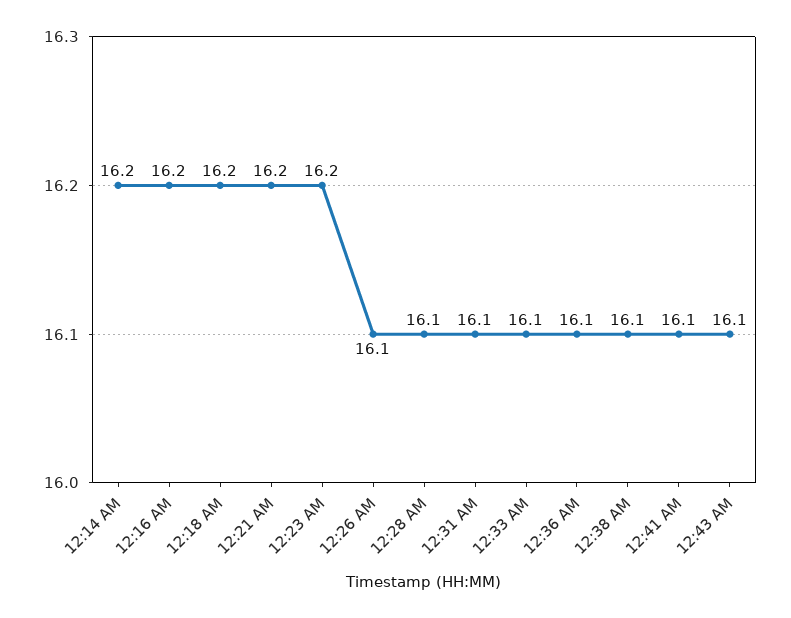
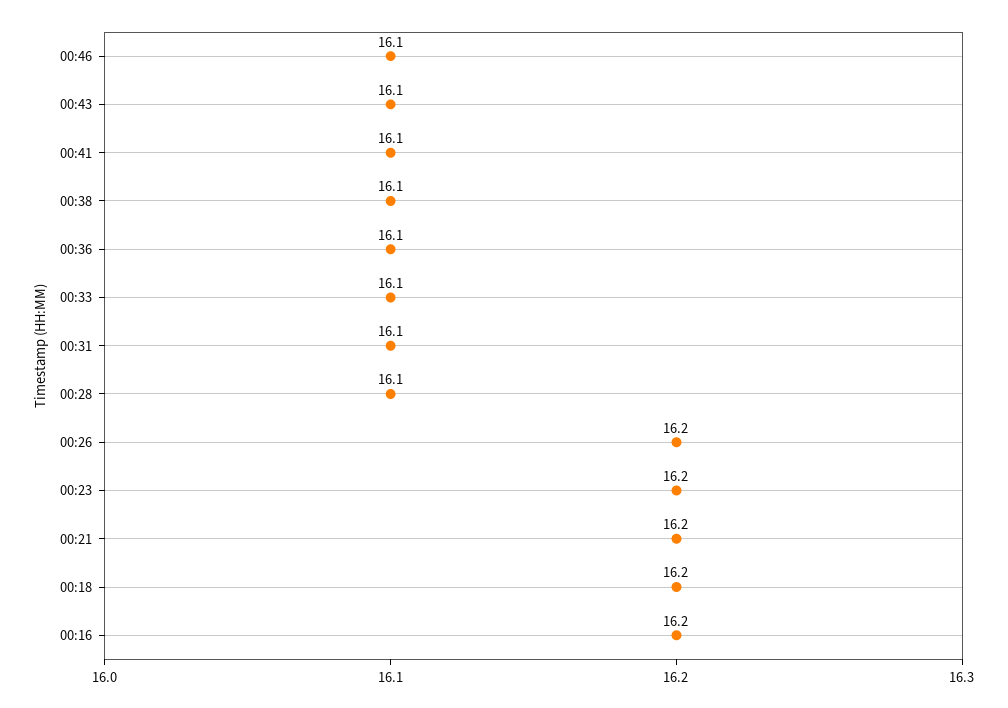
12:14 AM: 16.2 -> none
12:26 AM: 16.1 -> 16.2
00:46: none -> 16.1

